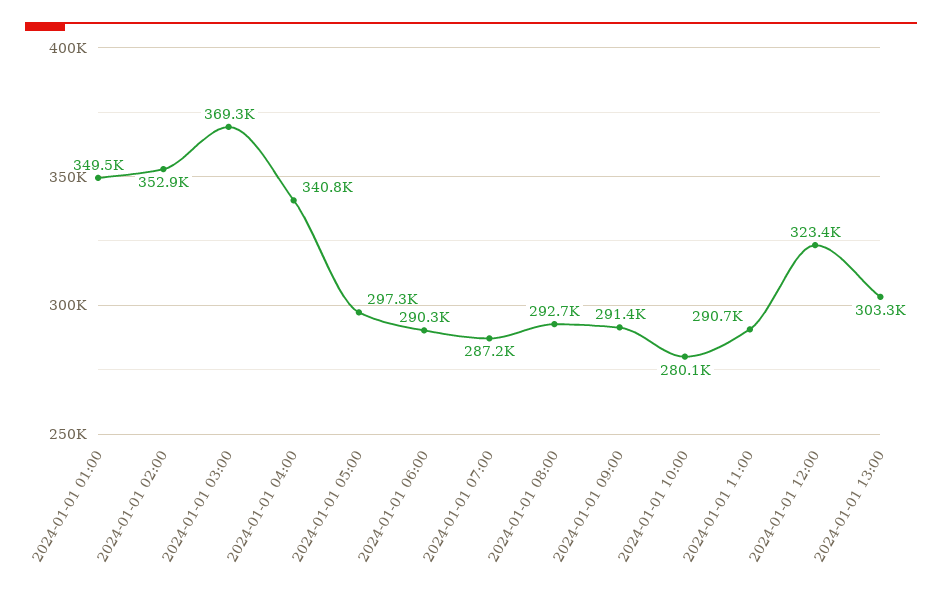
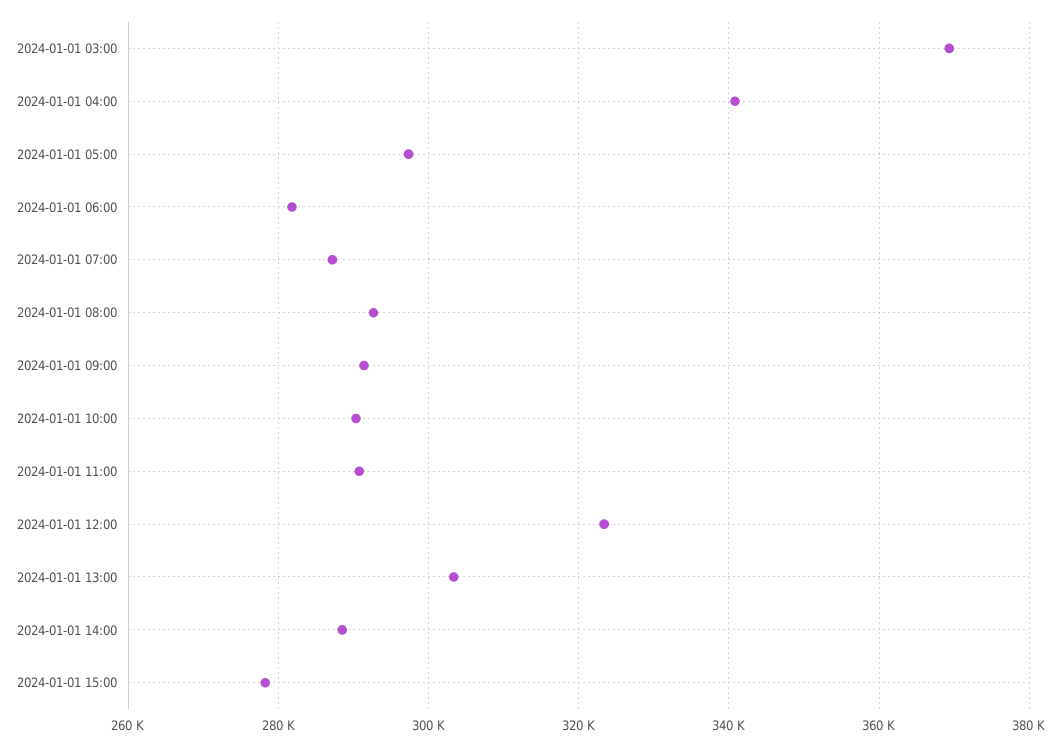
2024-01-01 01:00: 349500 -> none
2024-01-01 02:00: 352900 -> none
2024-01-01 06:00: 290300 -> 282000
2024-01-01 10:00: 280100 -> 290000
2024-01-01 14:00: none -> 288000
2024-01-01 15:00: none -> 278000

